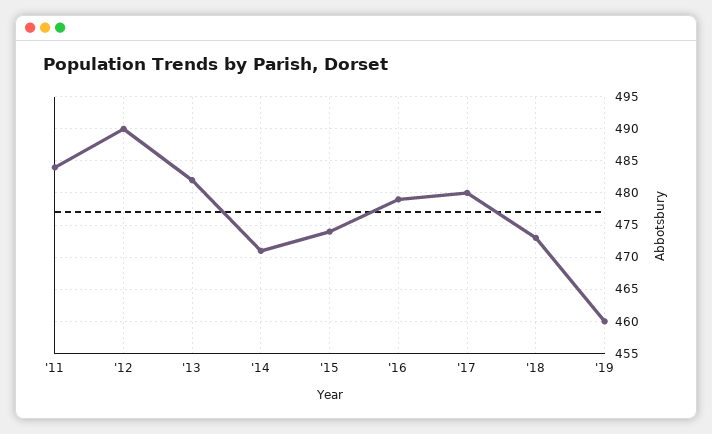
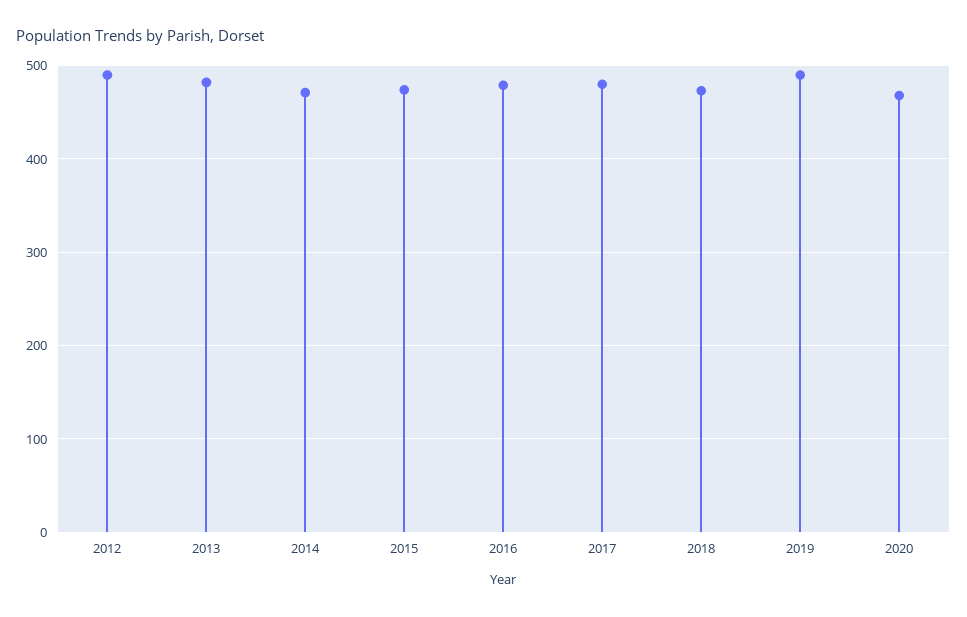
'11: 484 -> none
'19: 460 -> 490
2020: none -> 470

